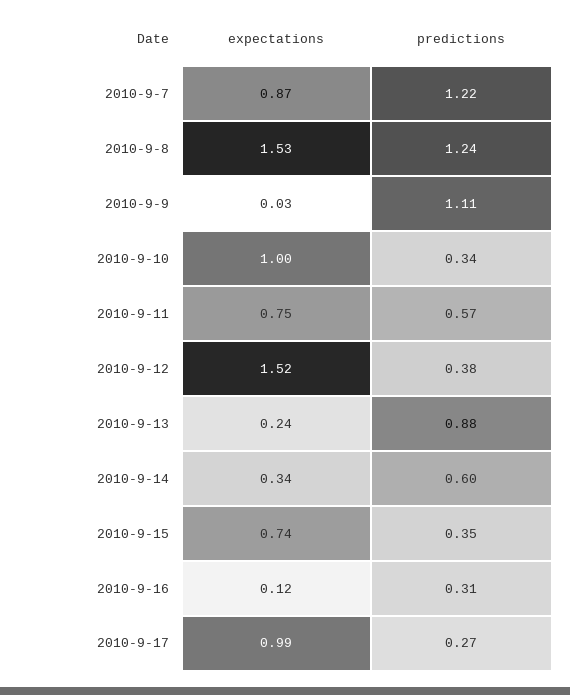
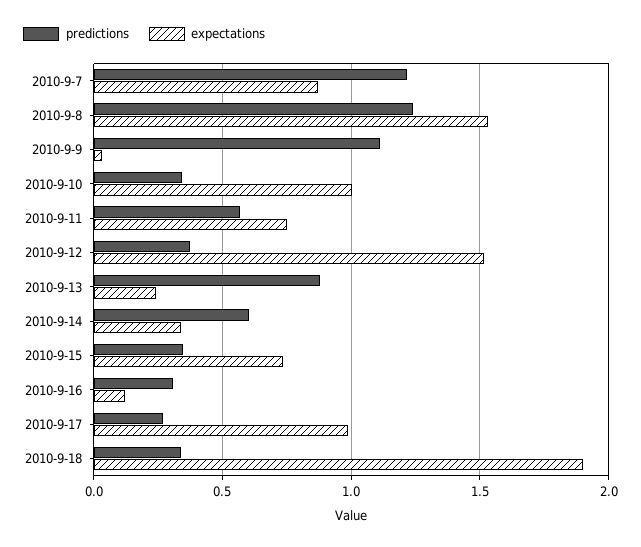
predictions, 2010-9-18: none -> 0.35
expectations, 2010-9-18: none -> 1.9

